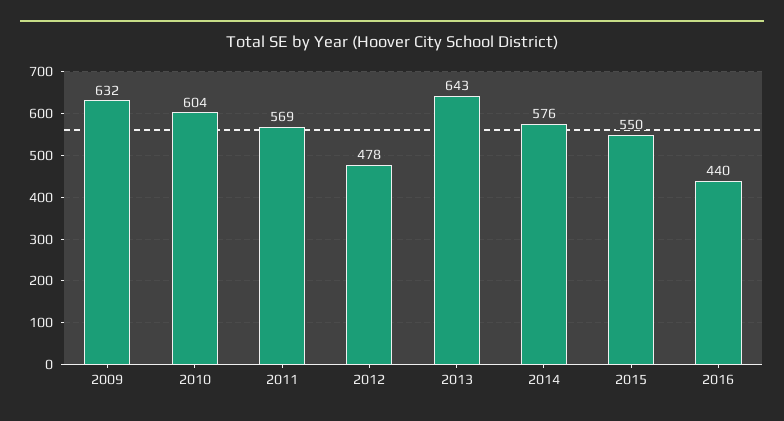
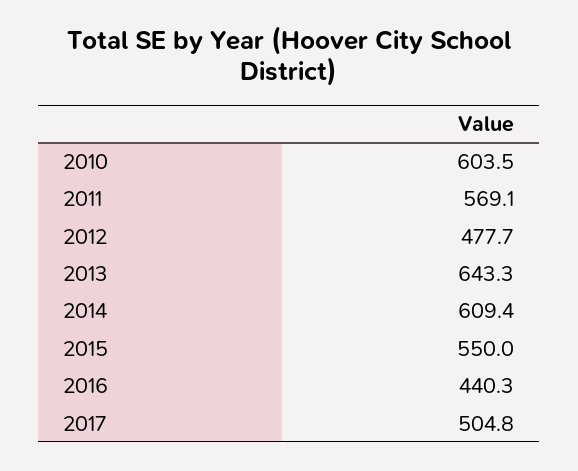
2009: 632 -> none
2014: 576 -> 609.4
2017: none -> 504.8

